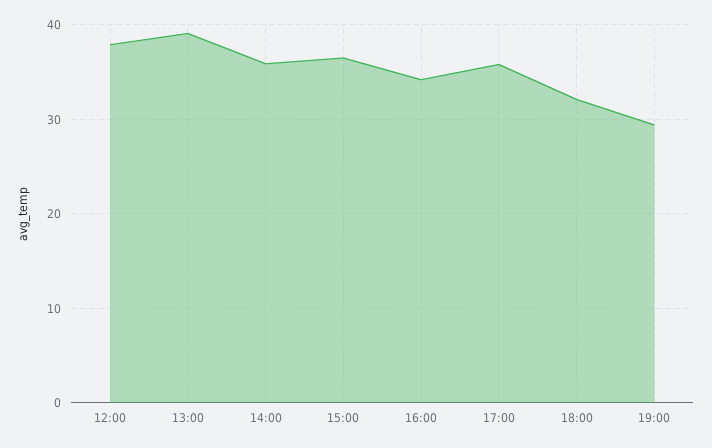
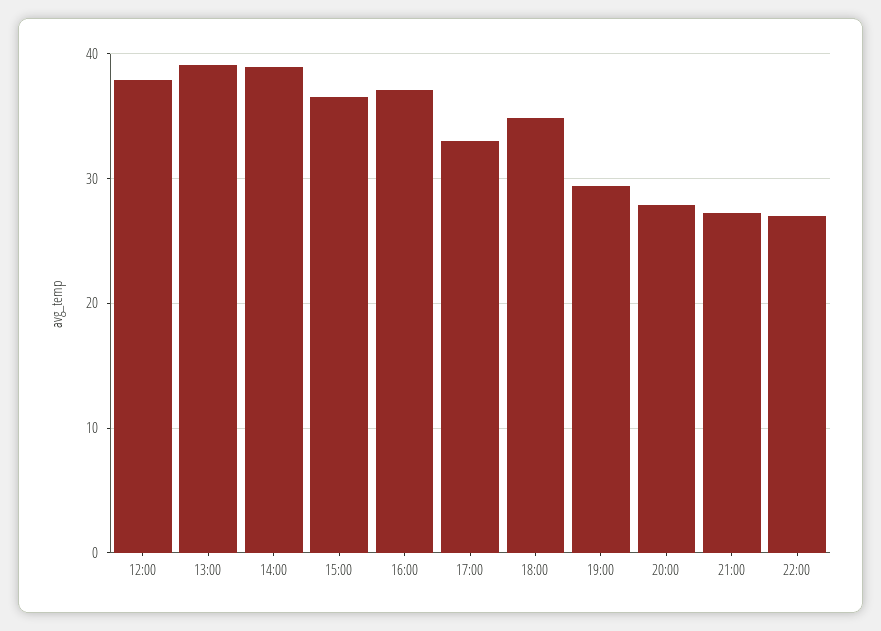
14:00: 36 -> 39
16:00: 34 -> 37
17:00: 36 -> 33
18:00: 32 -> 35
20:00: none -> 28
21:00: none -> 27
22:00: none -> 27

